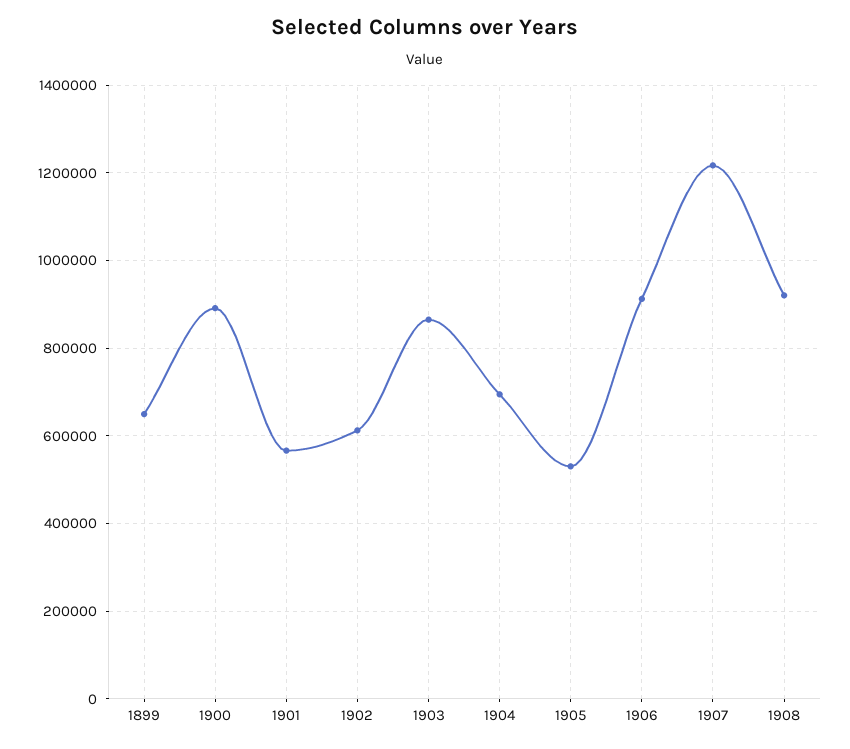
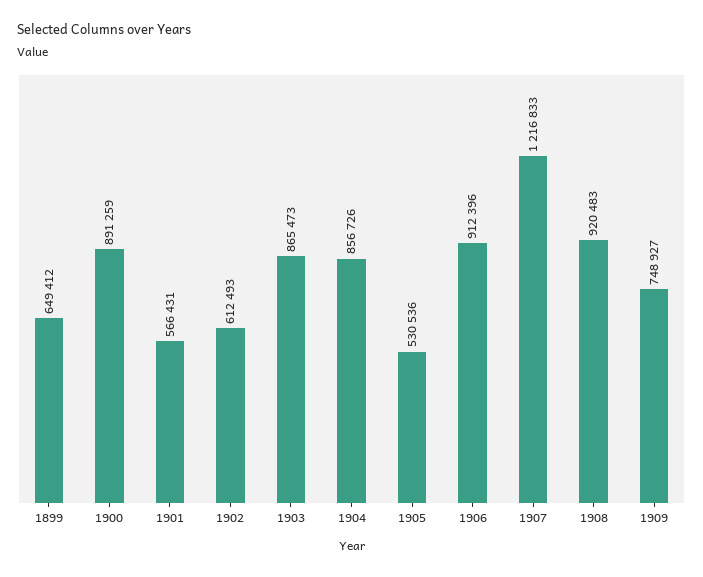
1904: 700000 -> 856726
1909: none -> 748927

